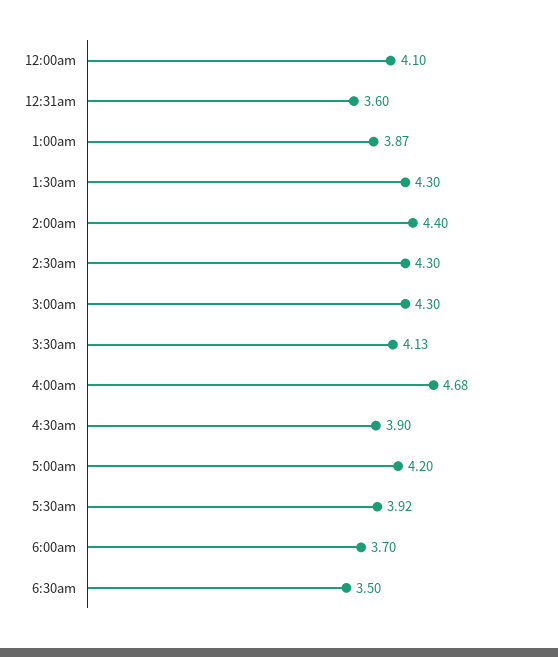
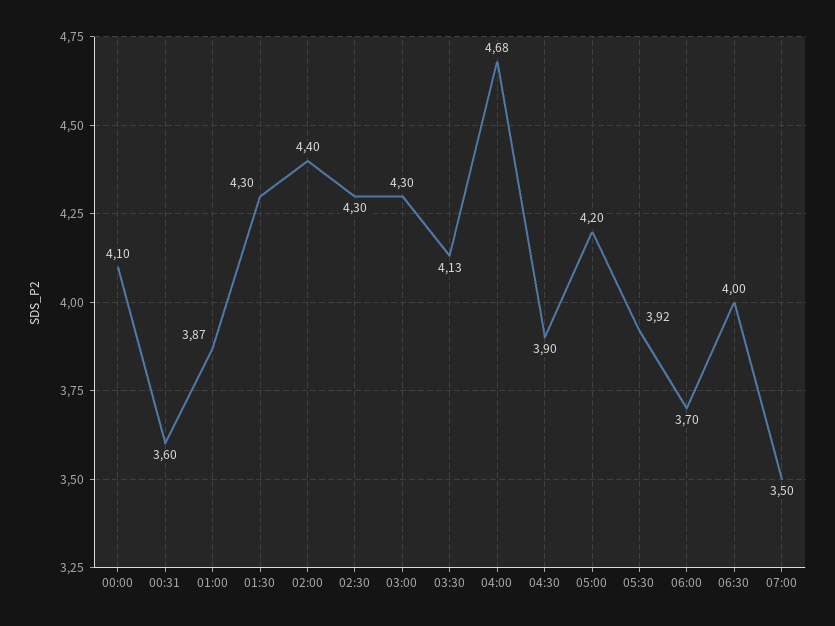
6:30am: 3.5 -> 4
07:00: none -> 3.5

